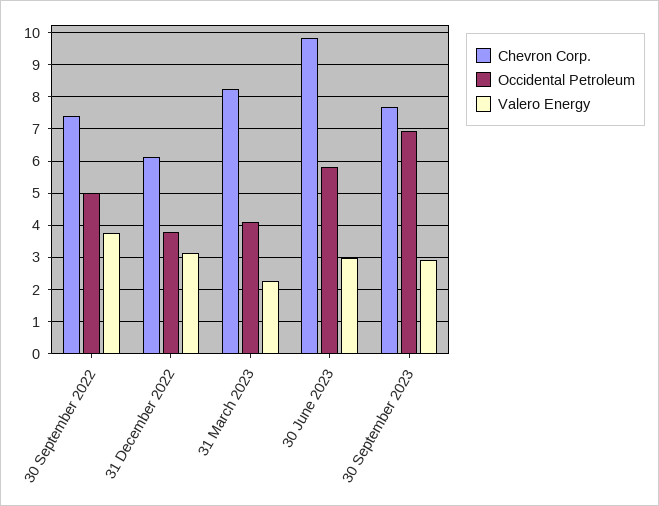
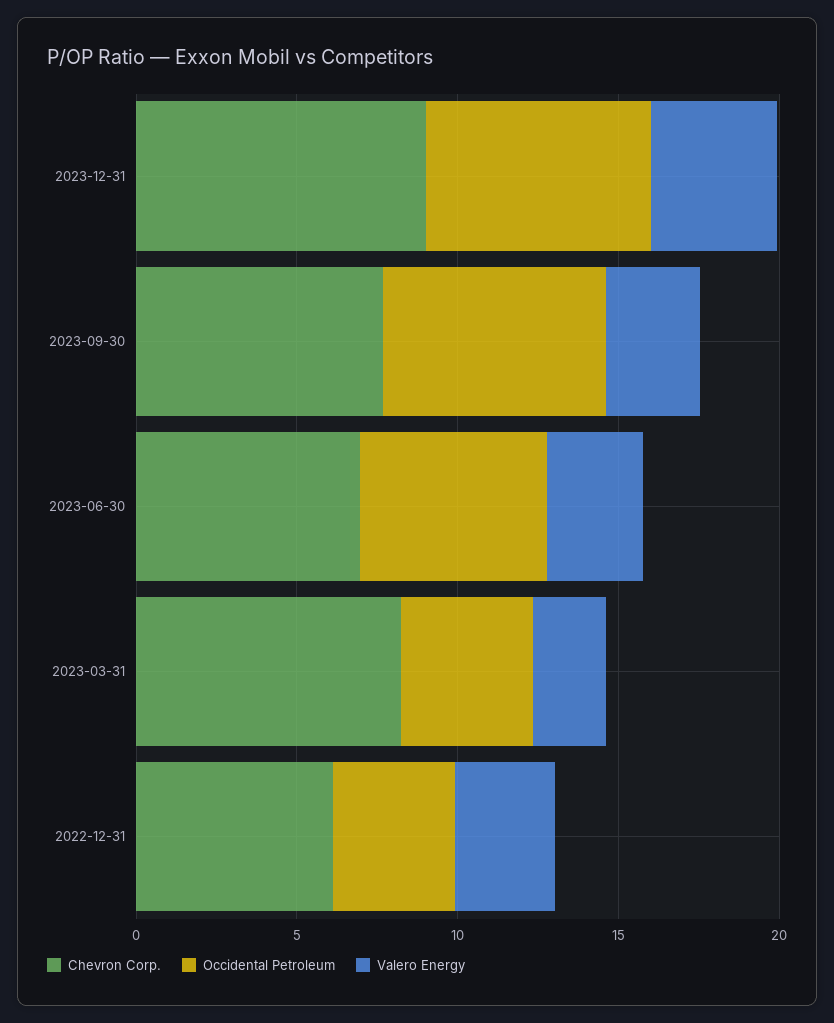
Chevron Corp., 30 September 2022: 7.4 -> none
Occidental Petroleum, 30 September 2022: 5 -> none
Valero Energy, 30 September 2022: 3.8 -> none
Chevron Corp., 30 June 2023: 9.8 -> 7
Chevron Corp., 2023-12-31: none -> 9
Occidental Petroleum, 2023-12-31: none -> 7
Valero Energy, 2023-12-31: none -> 4

